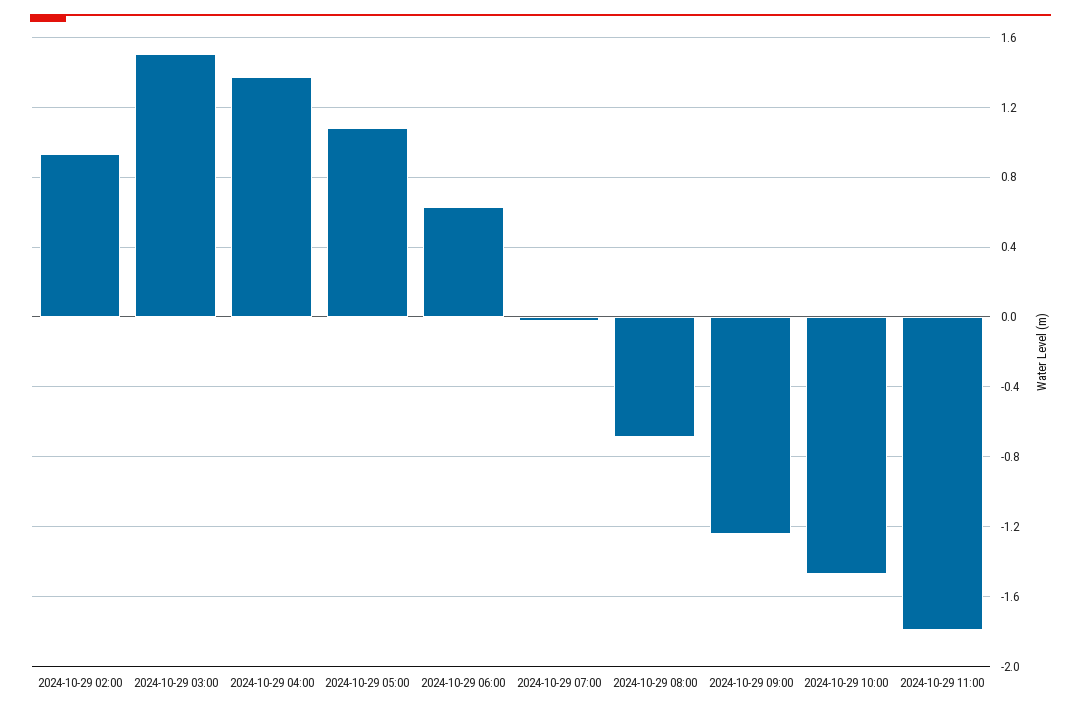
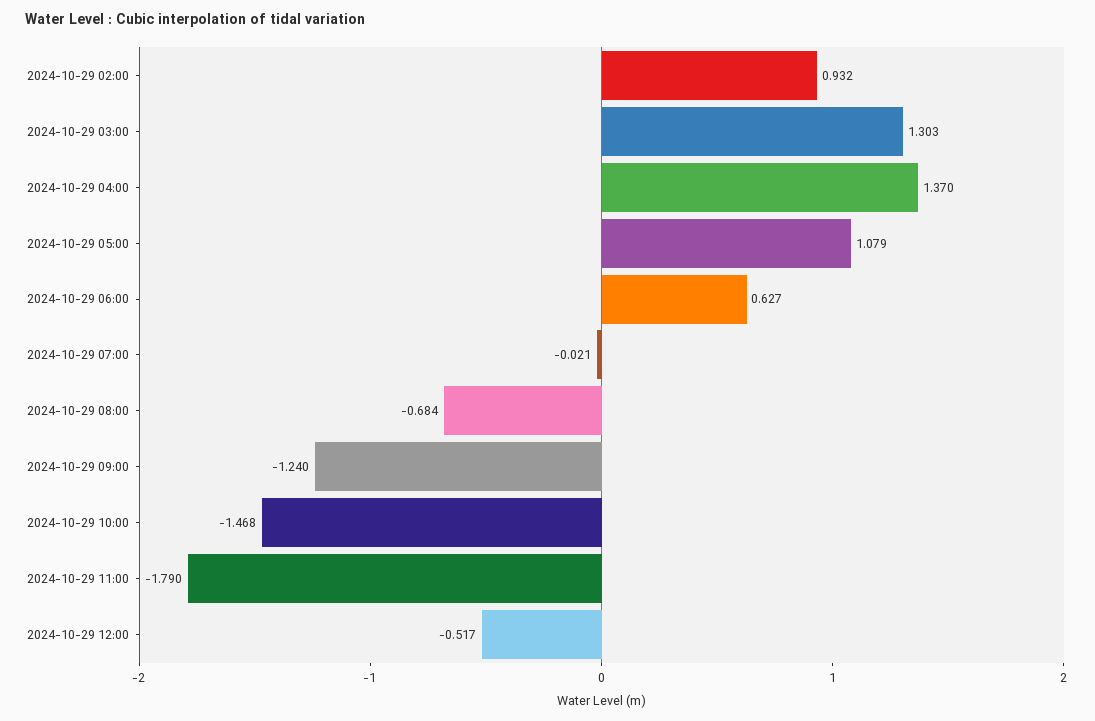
2024-10-29 03:00: 1.5 -> 1.303
2024-10-29 12:00: none -> -0.517

